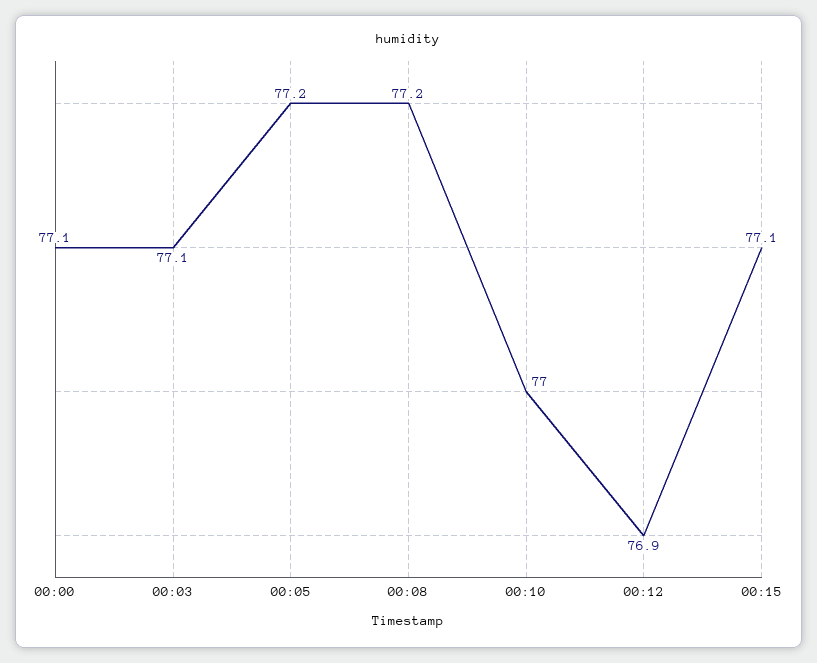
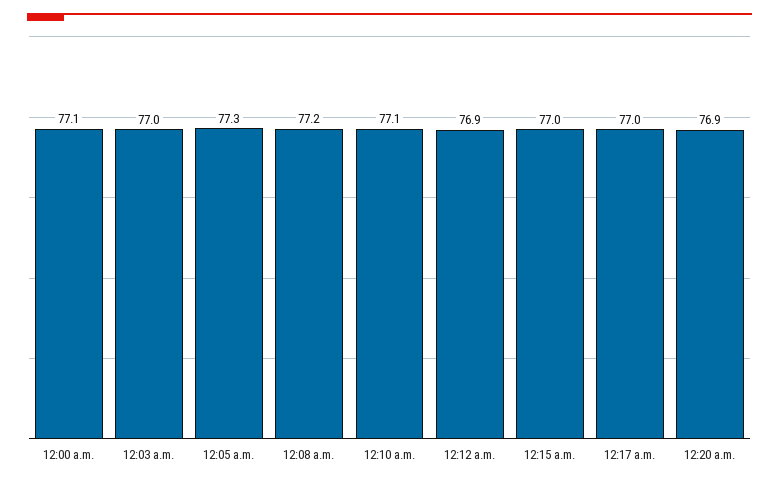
00:03: 77.1 -> 77
00:05: 77.2 -> 77.3
00:10: 77 -> 77.1
00:15: 77.1 -> 77
12:17 a.m.: none -> 77
12:20 a.m.: none -> 76.9

